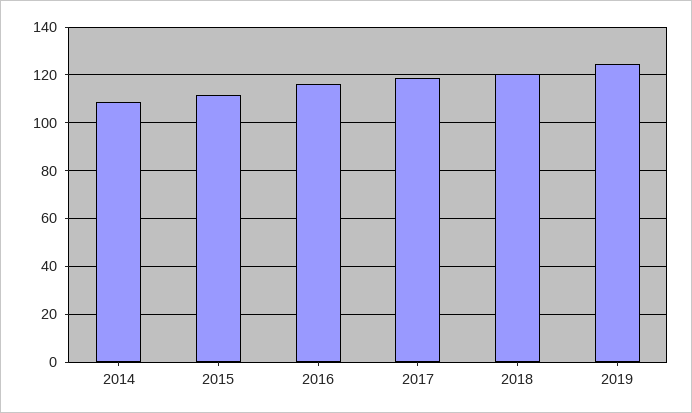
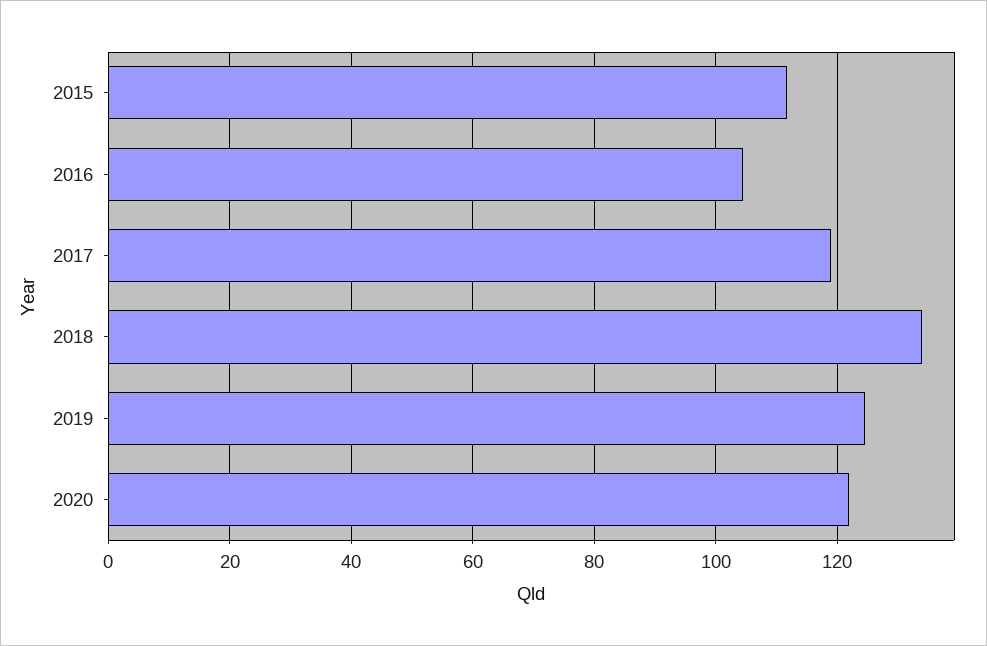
2014: 110 -> none
2016: 115 -> 104
2018: 120 -> 134
2020: none -> 122

